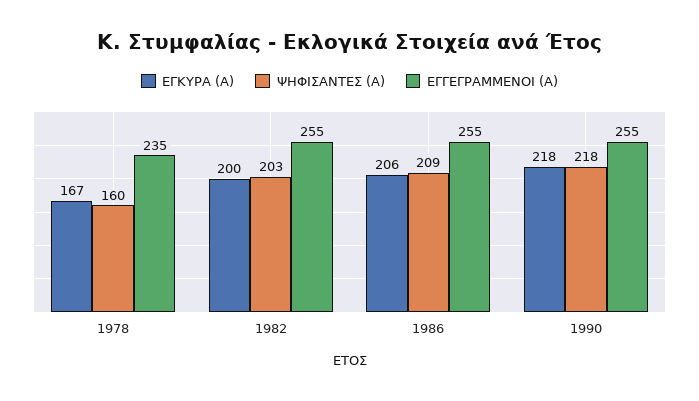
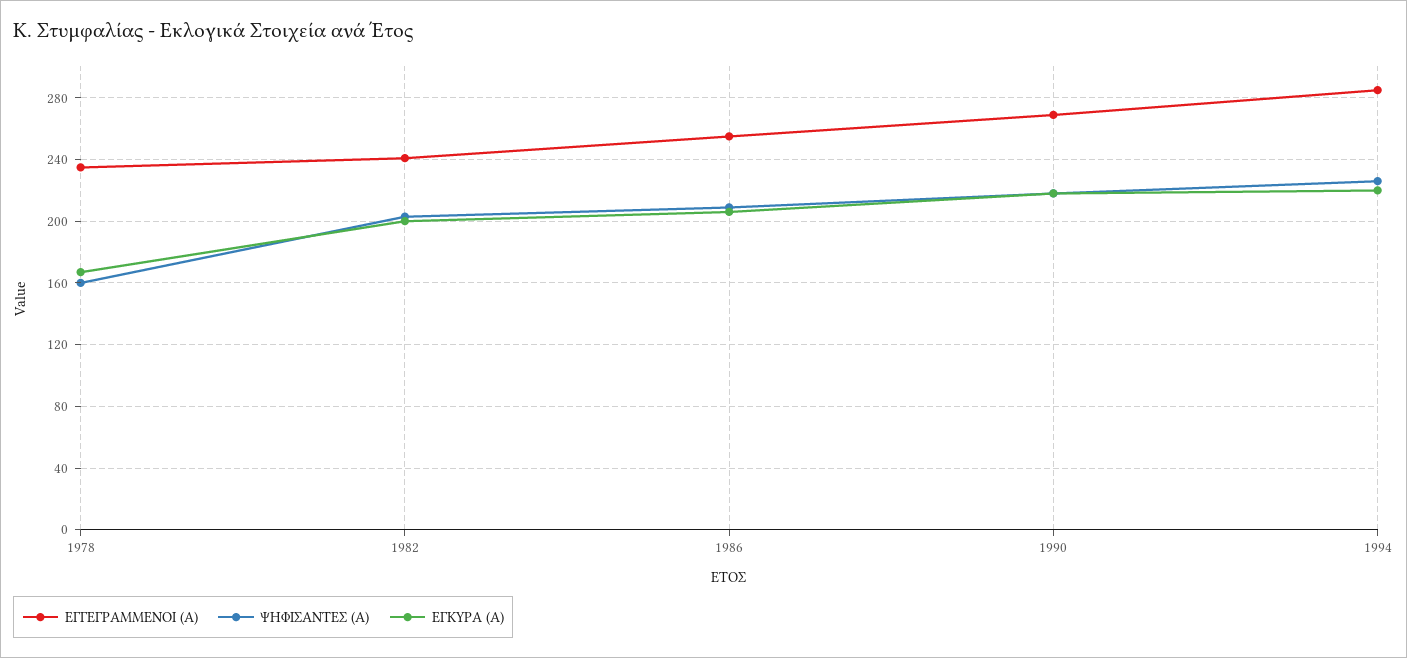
ΕΓΓΕΓΡΑΜΜΕΝΟΙ (Α), 1982: 255 -> 240
ΕΓΓΕΓΡΑΜΜΕΝΟΙ (Α), 1990: 255 -> 270
ΕΓΓΕΓΡΑΜΜΕΝΟΙ (Α), 1994: none -> 285
ΨΗΦΙΣΑΝΤΕΣ (Α), 1994: none -> 225
ΕΓΚΥΡΑ (Α), 1994: none -> 220

